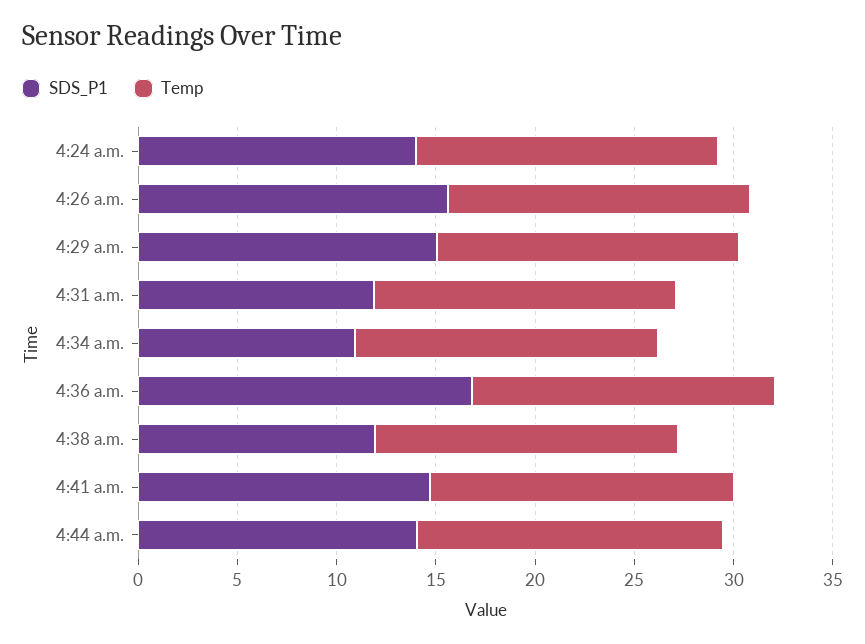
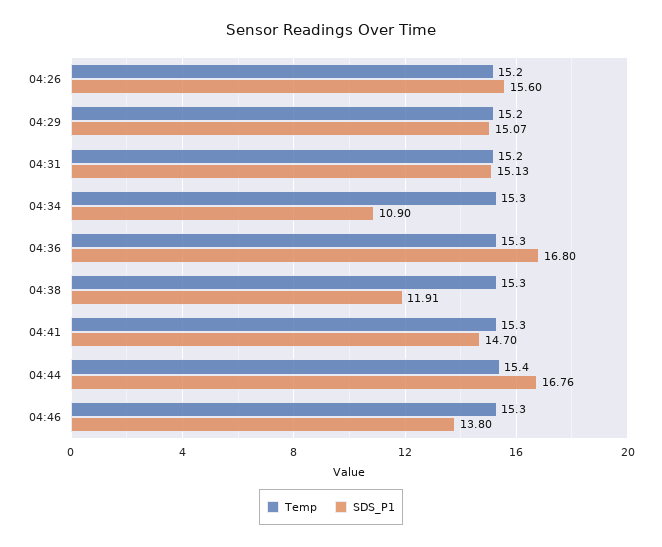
SDS_P1, 4:24 a.m.: 14 -> none
Temp, 4:24 a.m.: 15 -> none
SDS_P1, 4:31 a.m.: 12 -> 15.13
SDS_P1, 4:44 a.m.: 14 -> 16.76
Temp, 04:46: none -> 15.3
SDS_P1, 04:46: none -> 13.8

